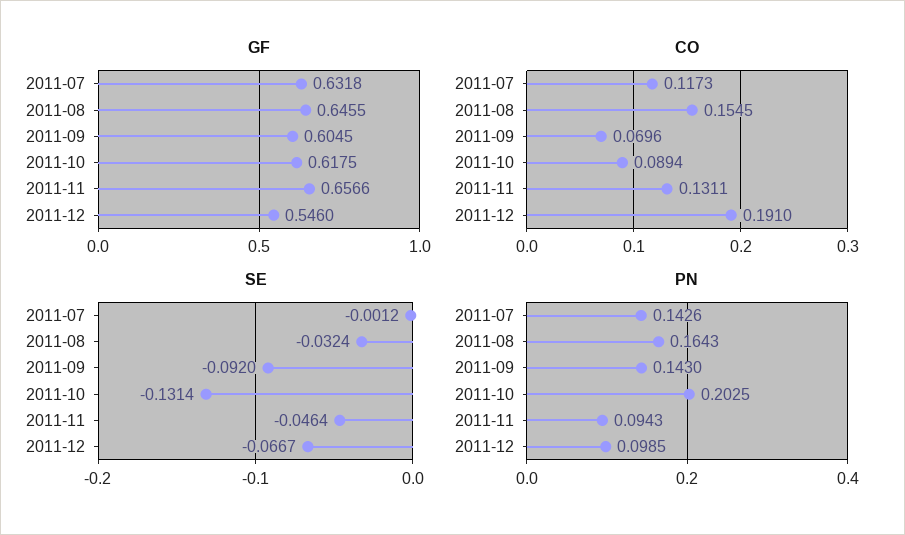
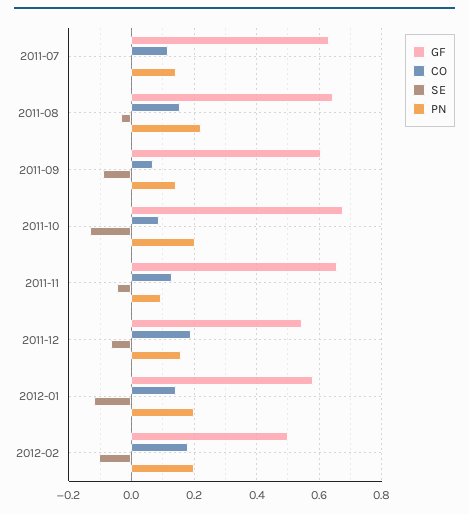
GF, 2011-10: 0.6175 -> 0.68
PN, 2011-08: 0.1643 -> 0.22
PN, 2011-12: 0.0985 -> 0.16
GF, 2012-01: none -> 0.58
CO, 2012-01: none -> 0.14
SE, 2012-01: none -> -0.12
PN, 2012-01: none -> 0.2
GF, 2012-02: none -> 0.5
CO, 2012-02: none -> 0.18
SE, 2012-02: none -> -0.1
PN, 2012-02: none -> 0.2

